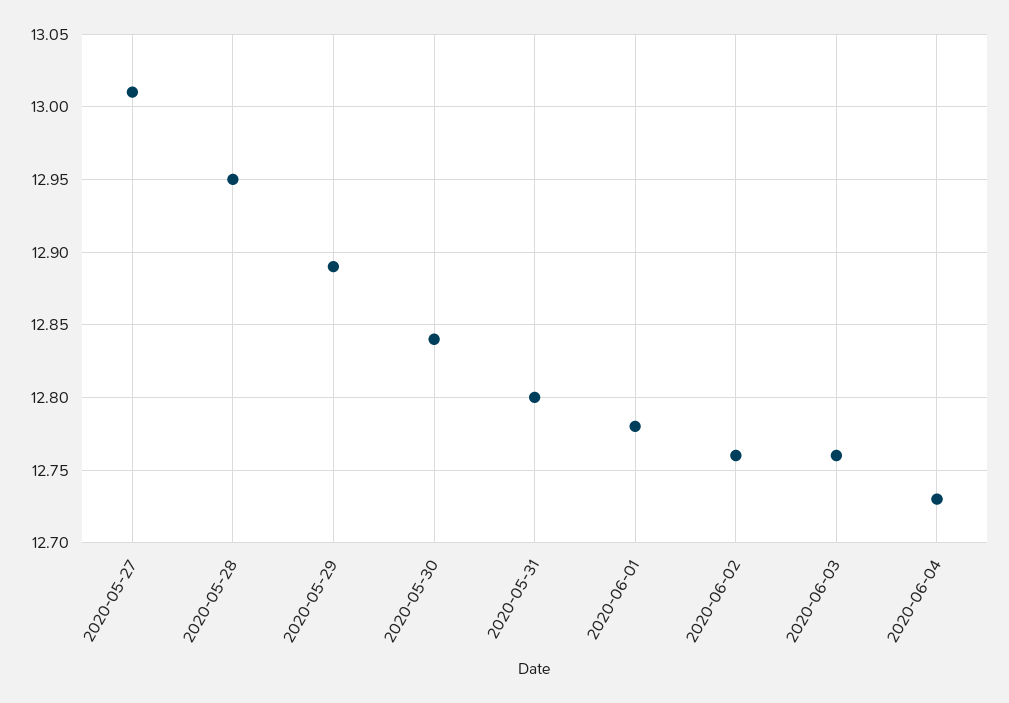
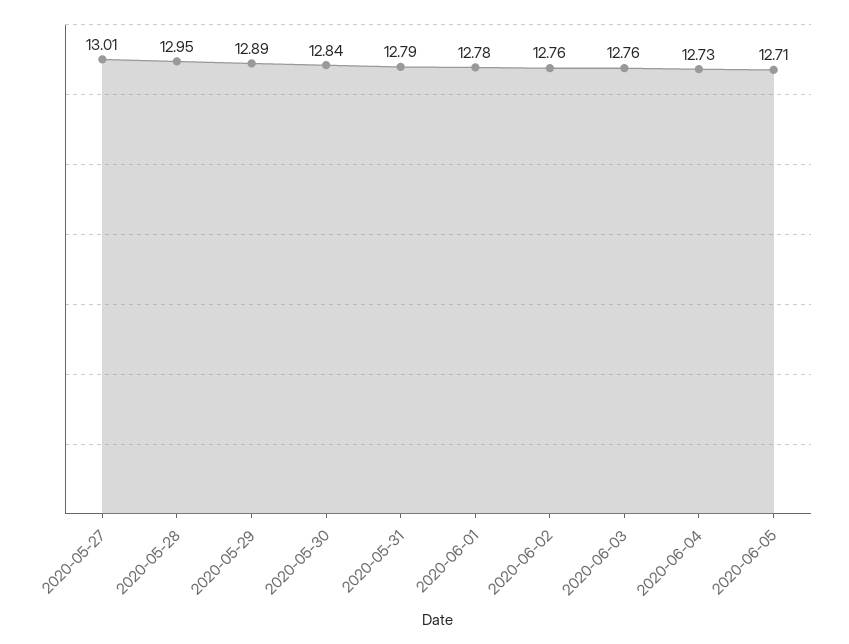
2020-05-31: 12.8 -> 12.79
2020-06-05: none -> 12.71

